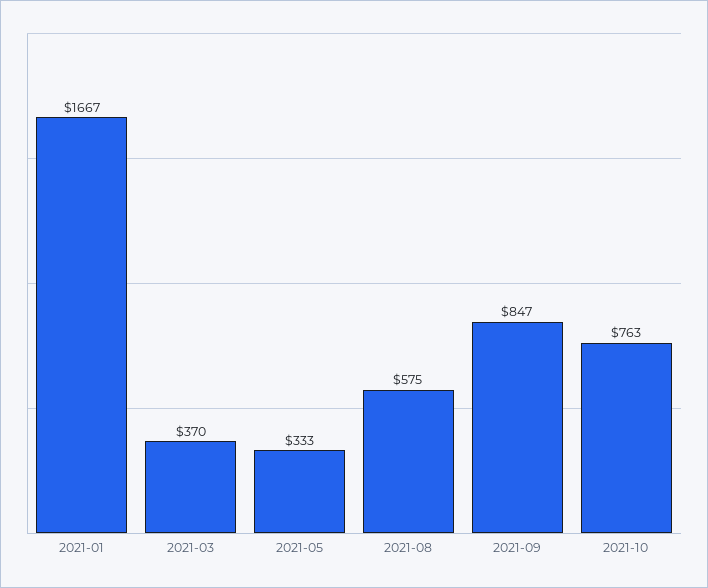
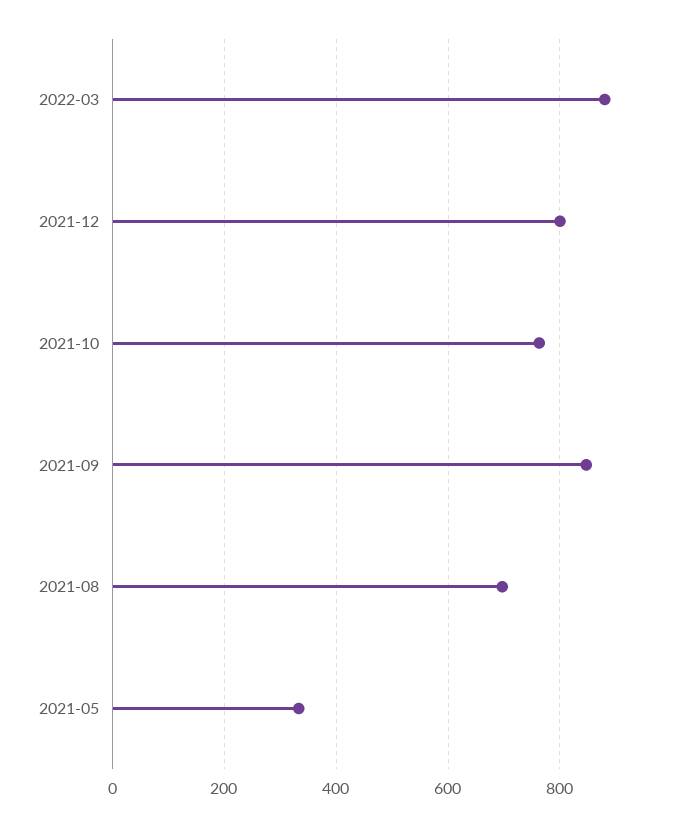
2021-01: 1667 -> none
2021-03: 370 -> none
2021-08: 575 -> 700
2022-03: none -> 880
2021-12: none -> 800

